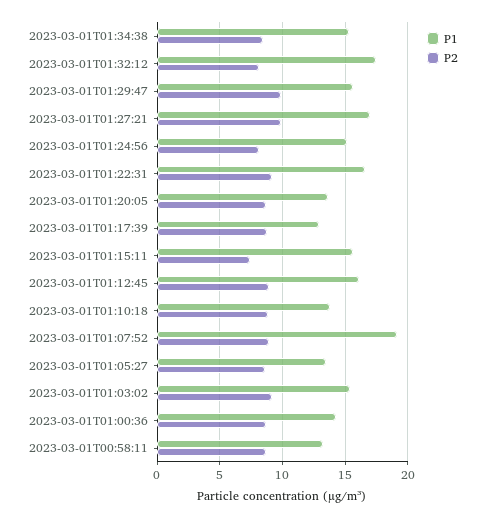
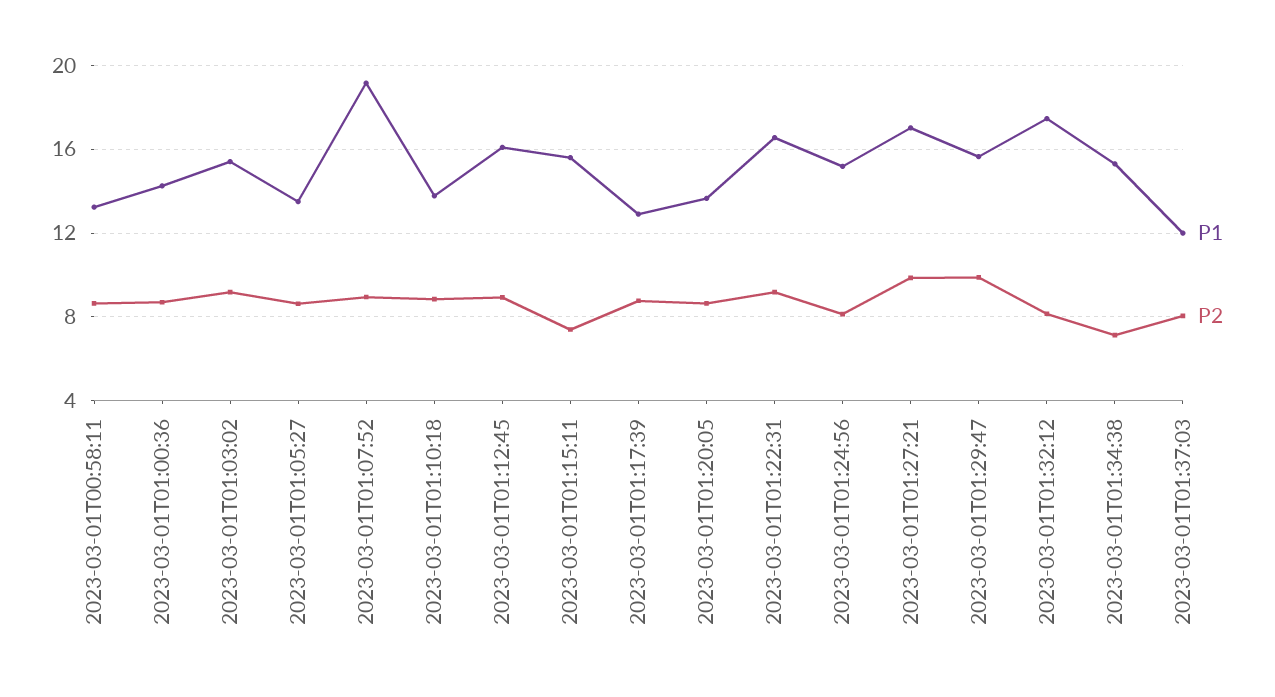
P2, 2023-03-01T01:34:38: 8.5 -> 7
P1, 2023-03-01T01:37:03: none -> 12
P2, 2023-03-01T01:37:03: none -> 8

